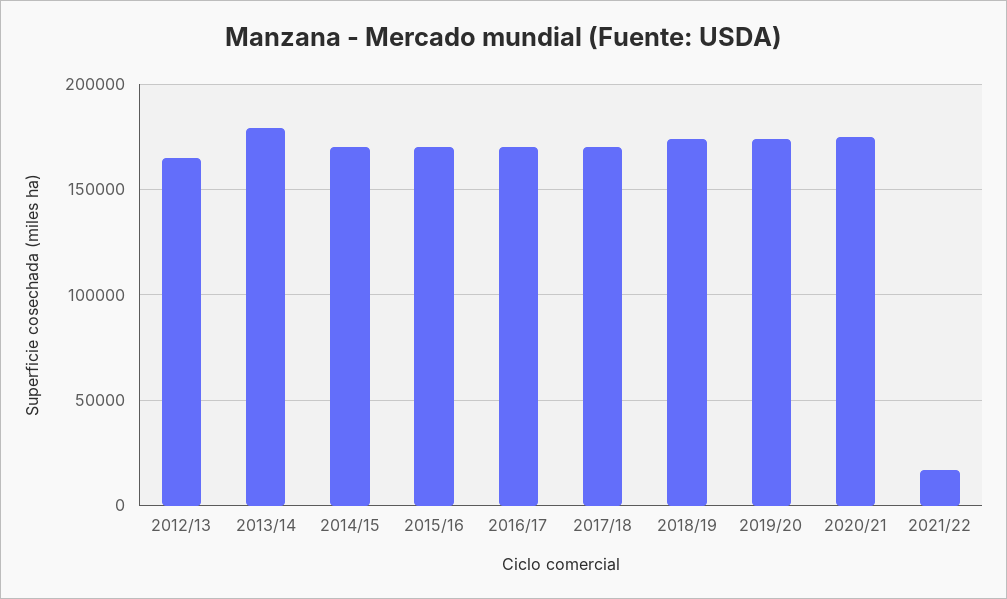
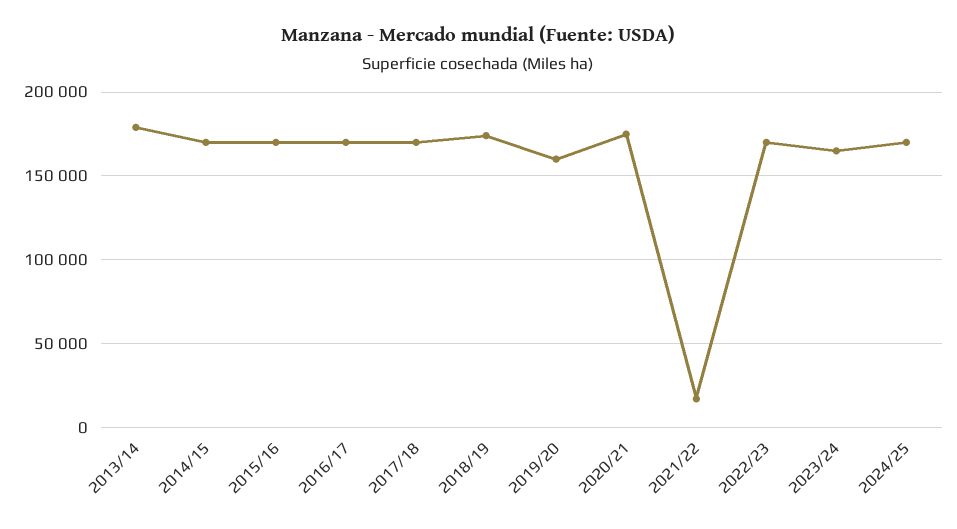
2012/13: 165000 -> none
2019/20: 175000 -> 160000
2022/23: none -> 170000
2023/24: none -> 165000
2024/25: none -> 170000

